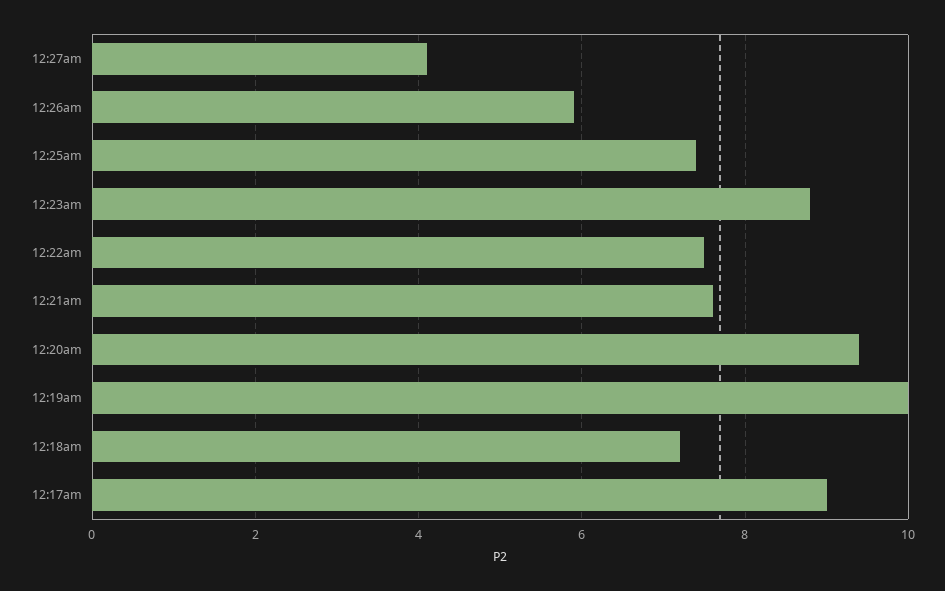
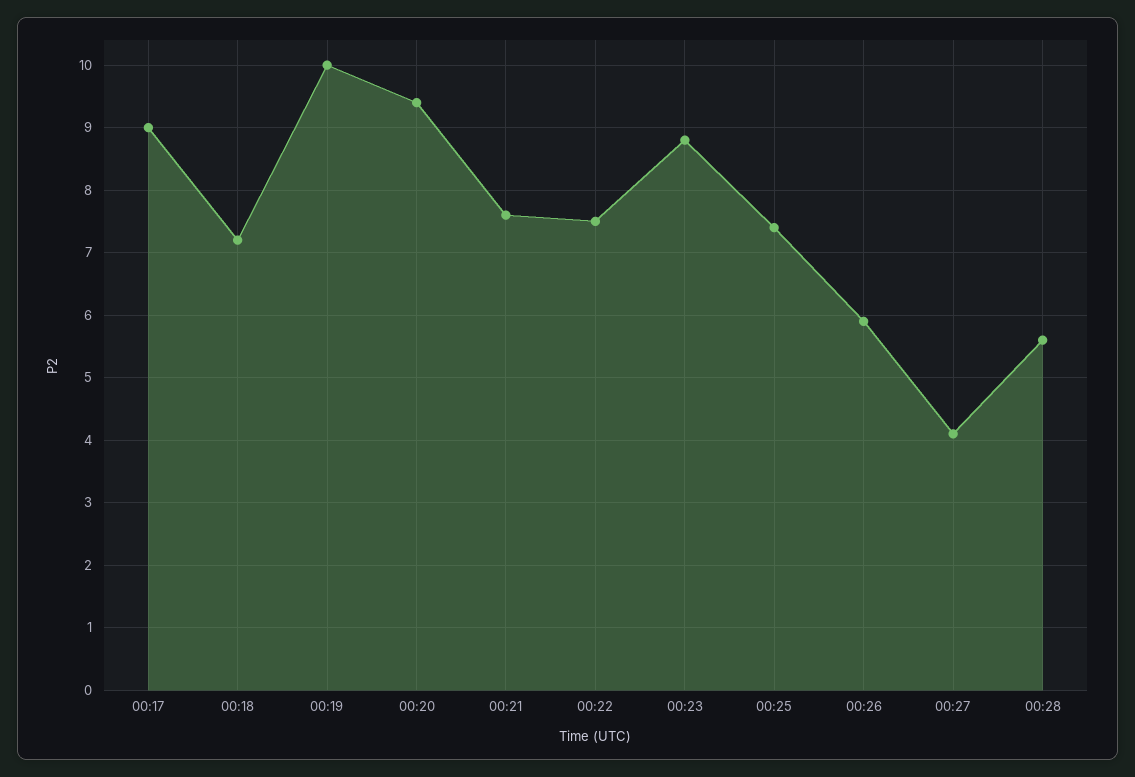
00:28: none -> 5.6

